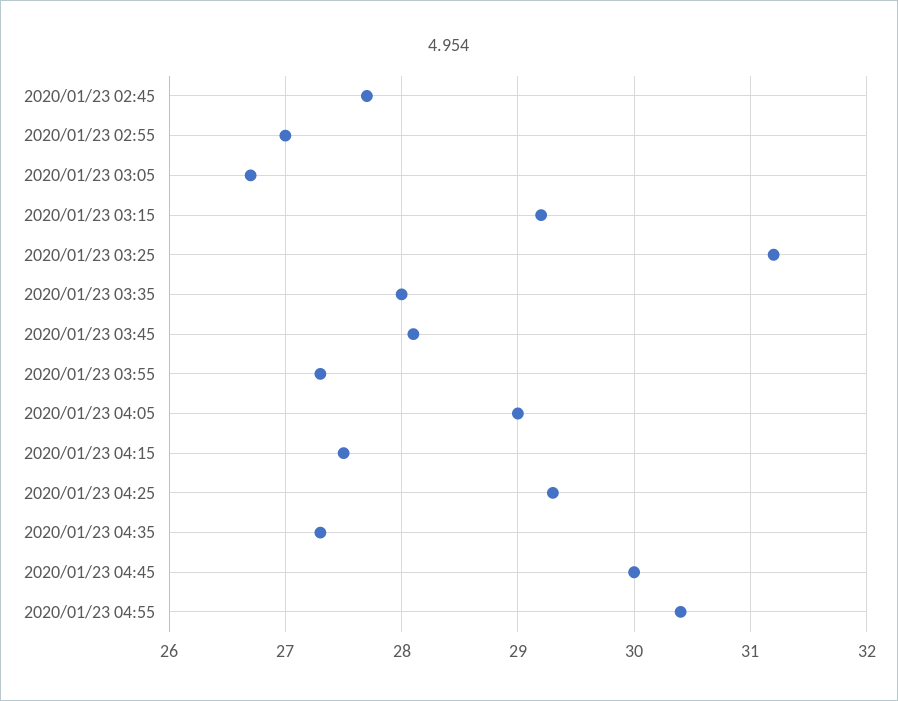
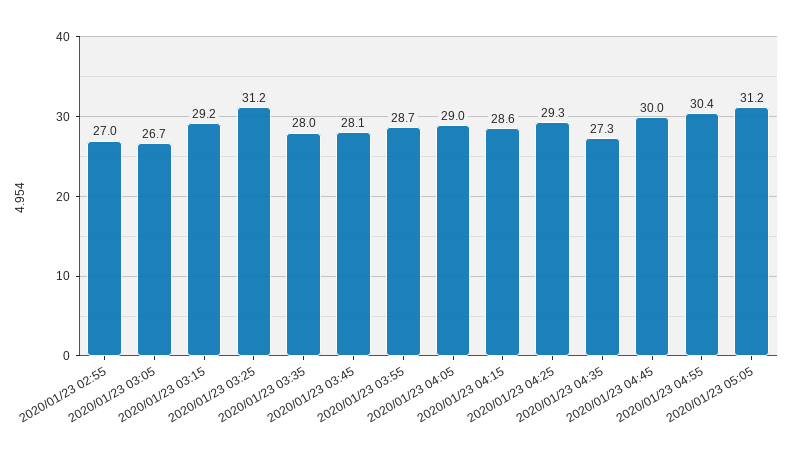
2020/01/23 02:45: 27.7 -> none
2020/01/23 03:55: 27.3 -> 28.7
2020/01/23 04:15: 27.5 -> 28.6
2020/01/23 05:05: none -> 31.2

